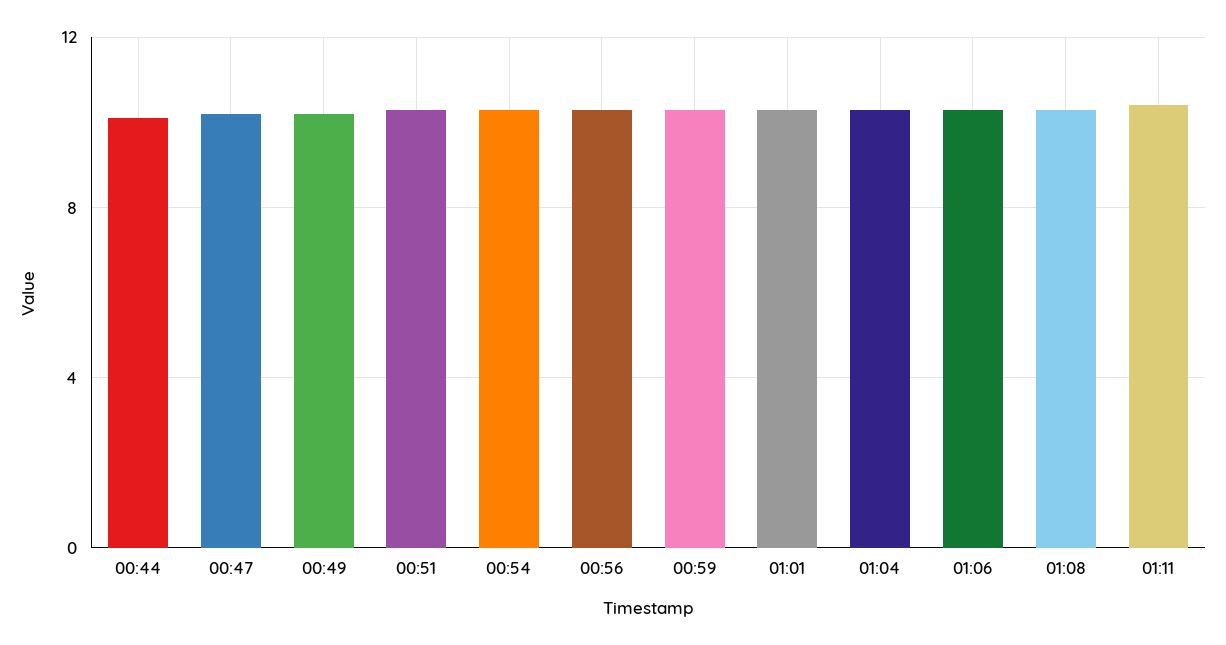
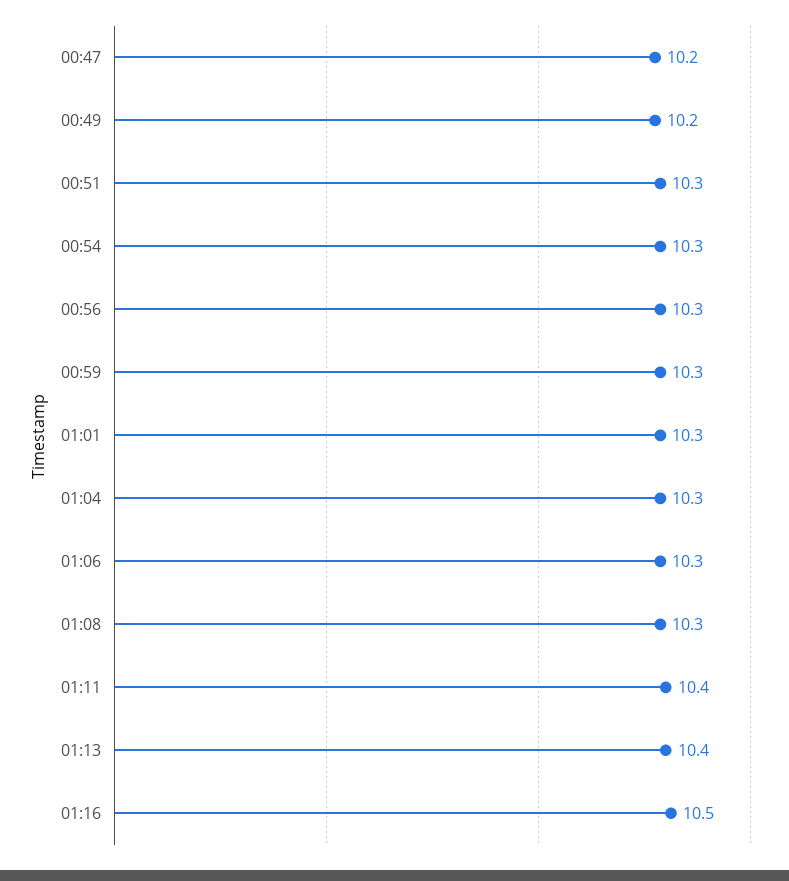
00:44: 10 -> none
01:13: none -> 10.4
01:16: none -> 10.5

